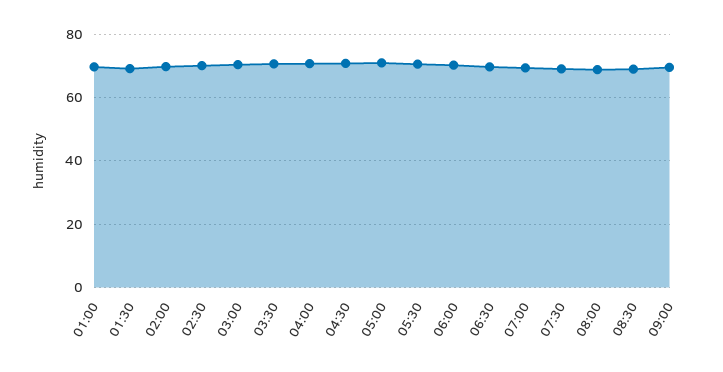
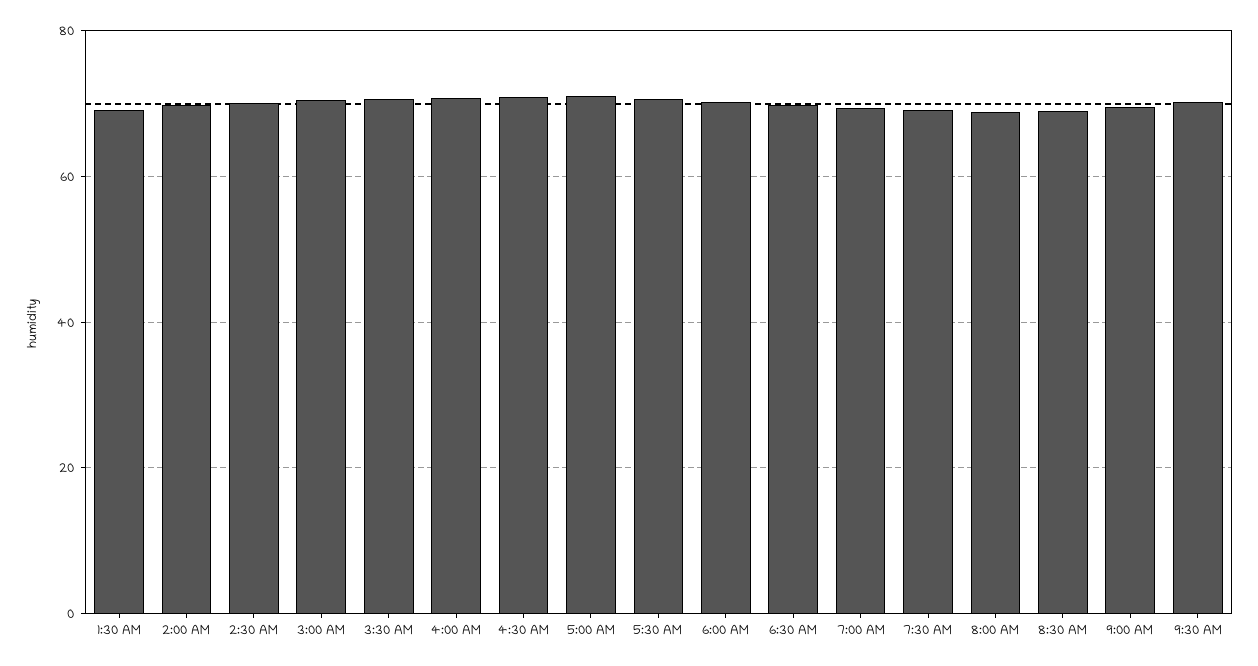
01:00: 70 -> none
9:30 AM: none -> 70

